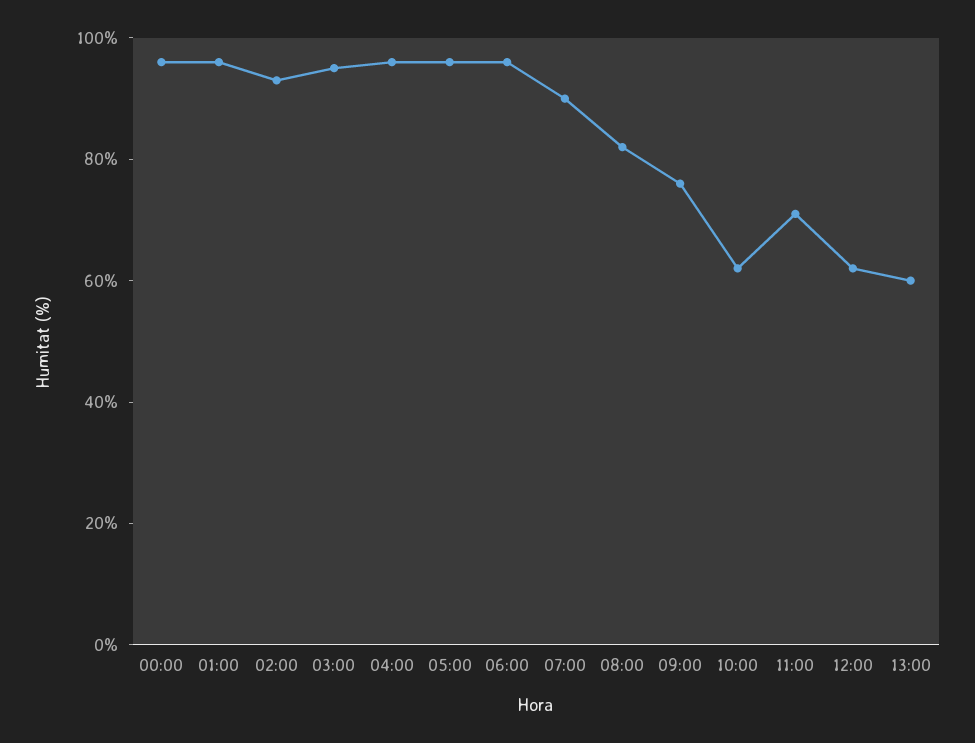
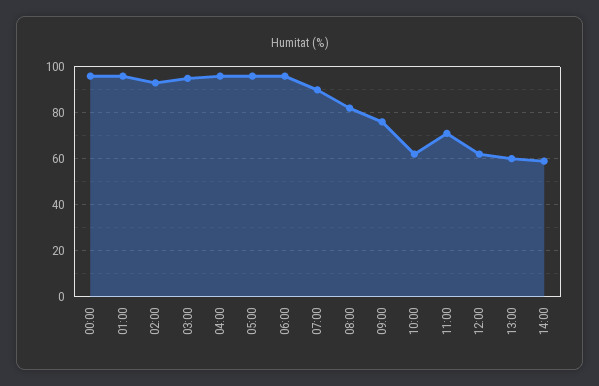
14:00: none -> 60

